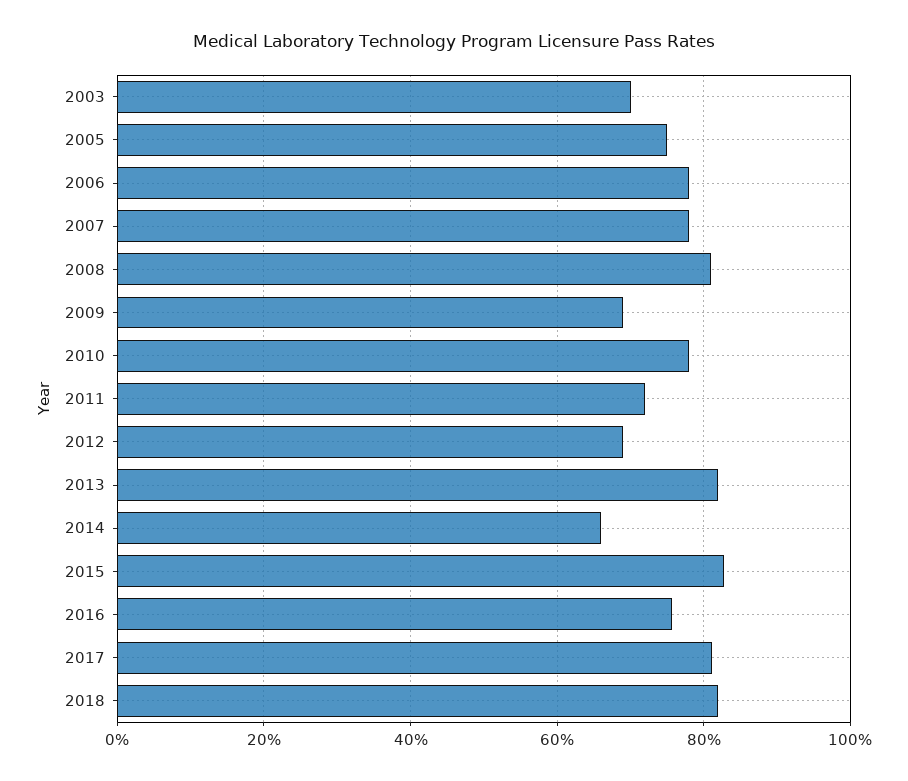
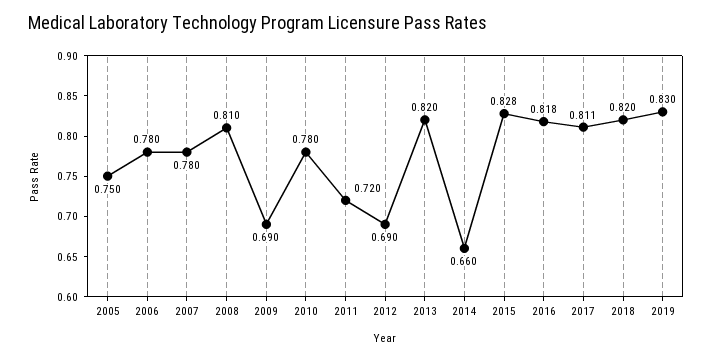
2003: 0.7 -> none
2016: 0.76 -> 0.818
2019: none -> 0.83

